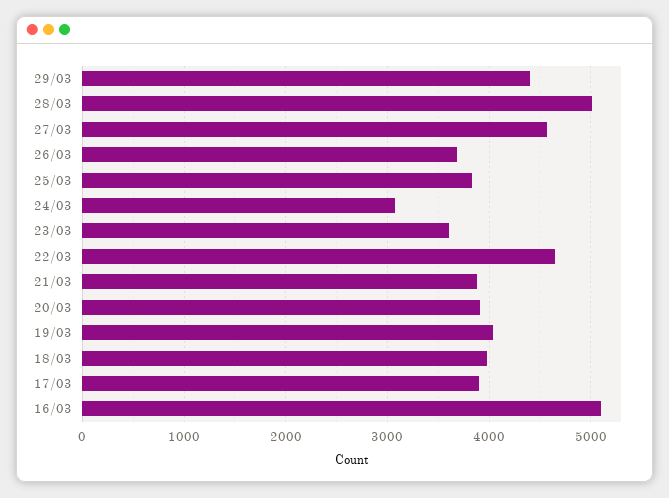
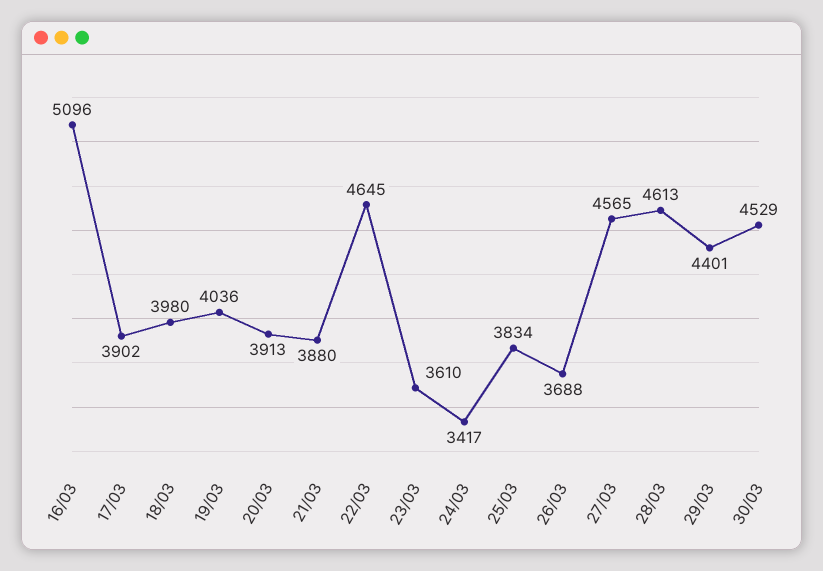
28/03: 5000 -> 4613
24/03: 3100 -> 3417
30/03: none -> 4529

